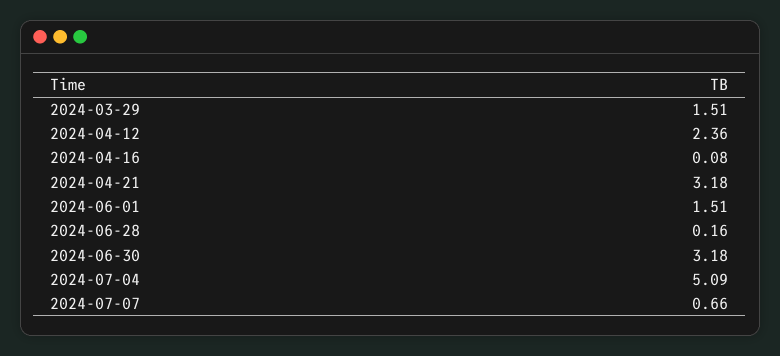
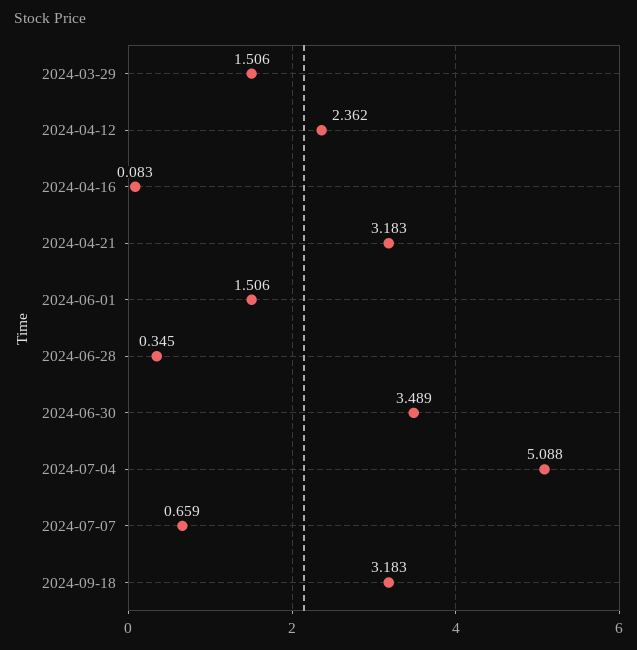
2024-06-28: 0.16 -> 0.345
2024-06-30: 3.18 -> 3.489
2024-09-18: none -> 3.183

